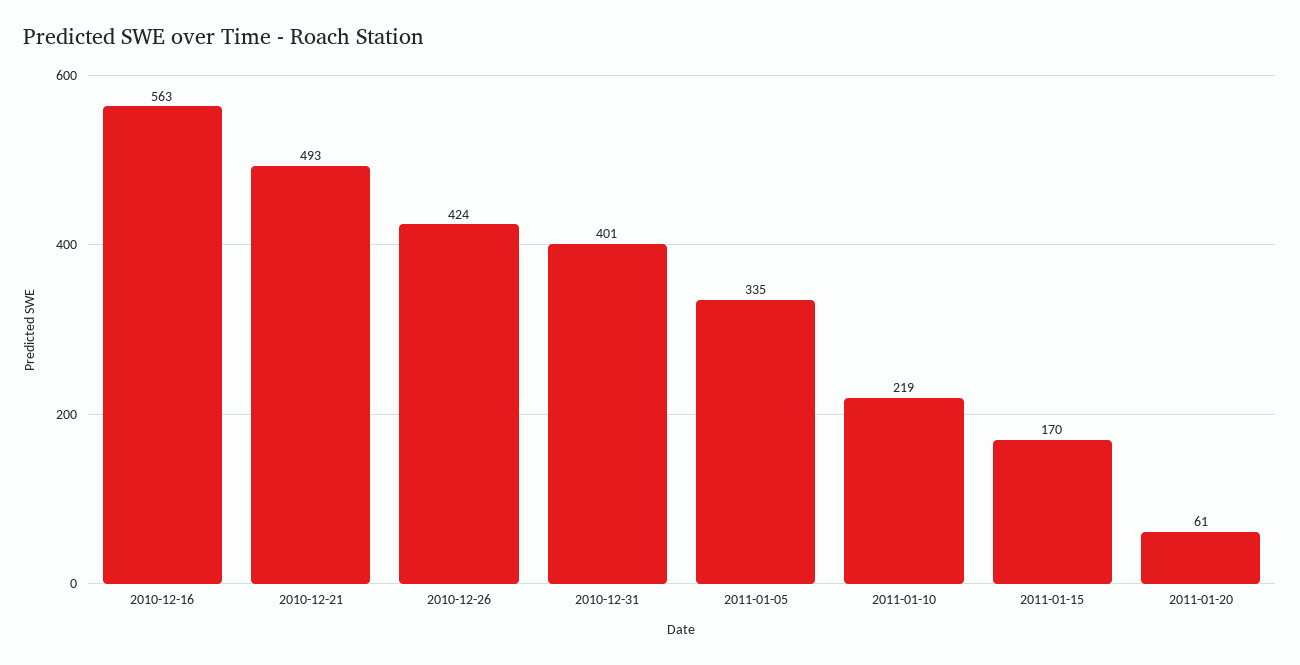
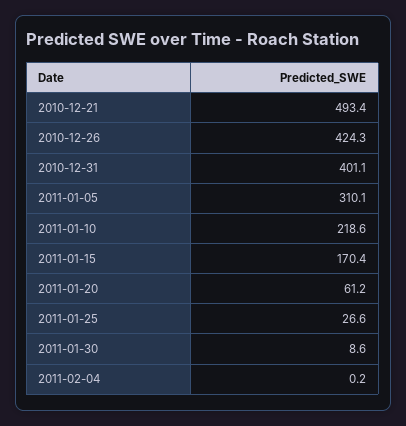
2010-12-16: 563 -> none
2011-01-05: 335 -> 310.1
2011-01-25: none -> 26.6
2011-01-30: none -> 8.6
2011-02-04: none -> 0.2

